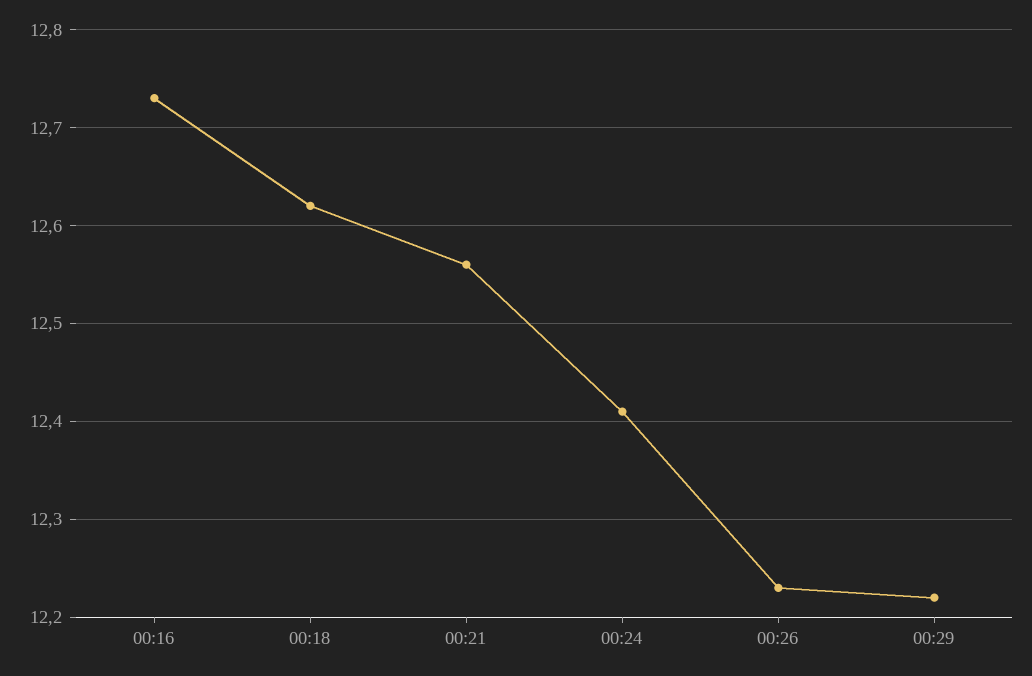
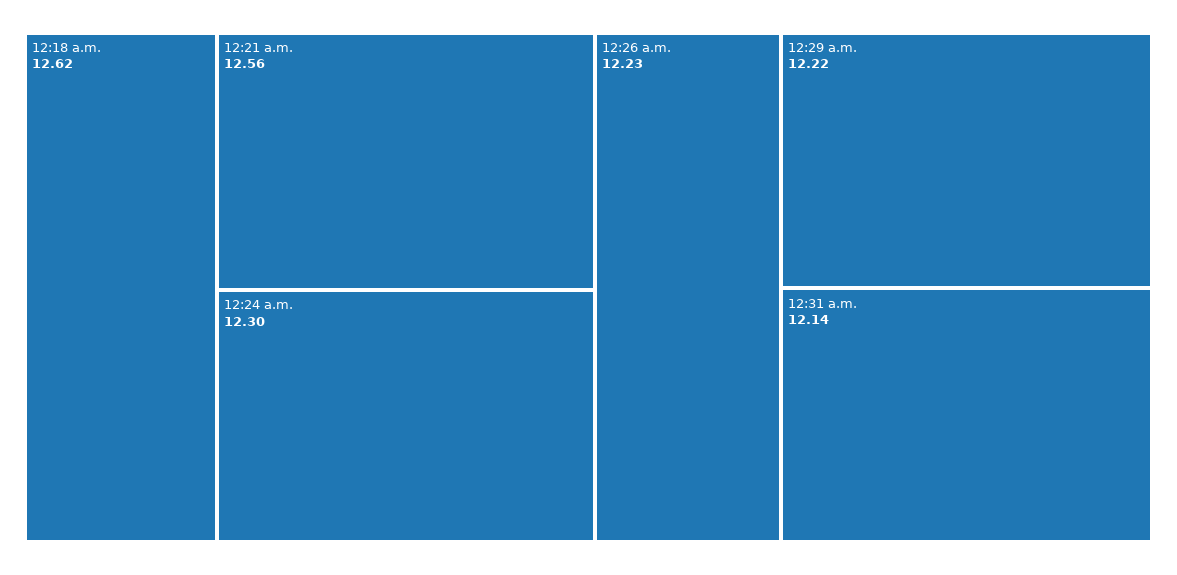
00:16: 12.73 -> none
00:24: 12.41 -> 12.3
12:31 a.m.: none -> 12.14

